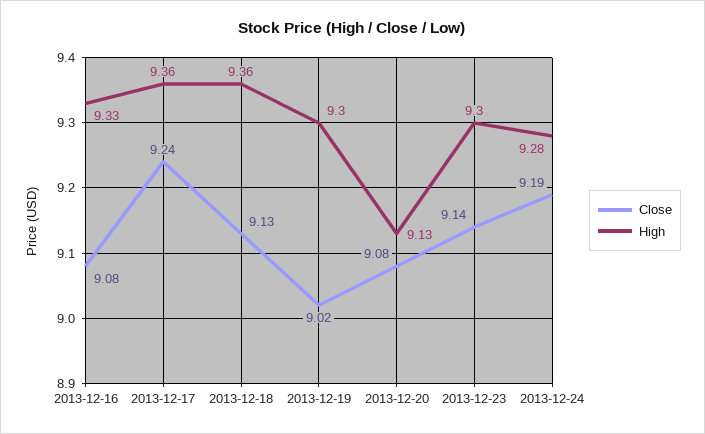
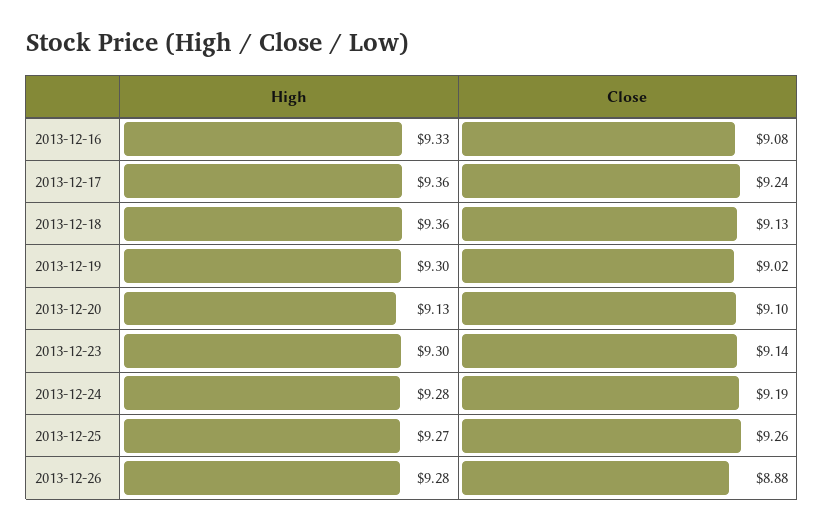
Close, 2013-12-20: 9.08 -> 9.1
High, 2013-12-25: none -> 9.27
Close, 2013-12-25: none -> 9.26
High, 2013-12-26: none -> 9.28
Close, 2013-12-26: none -> 8.88

